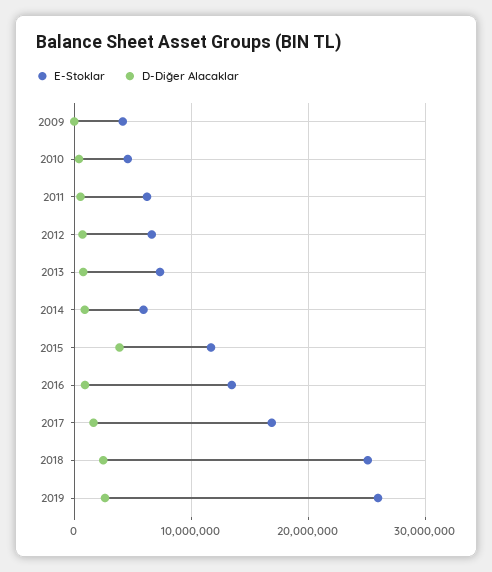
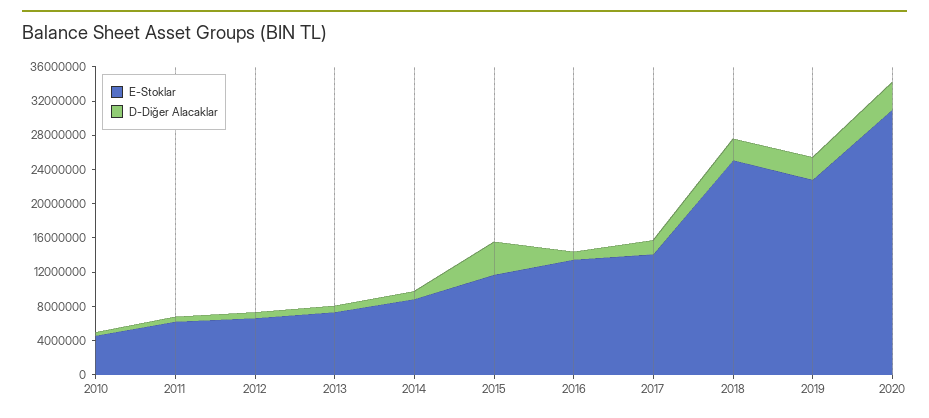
E-Stoklar, 2009: 4000000 -> none
D-Diğer Alacaklar, 2009: 0 -> none
E-Stoklar, 2014: 6000000 -> 9000000
E-Stoklar, 2017: 17000000 -> 14000000
E-Stoklar, 2019: 26000000 -> 23000000
E-Stoklar, 2020: none -> 31000000
D-Diğer Alacaklar, 2020: none -> 3000000

